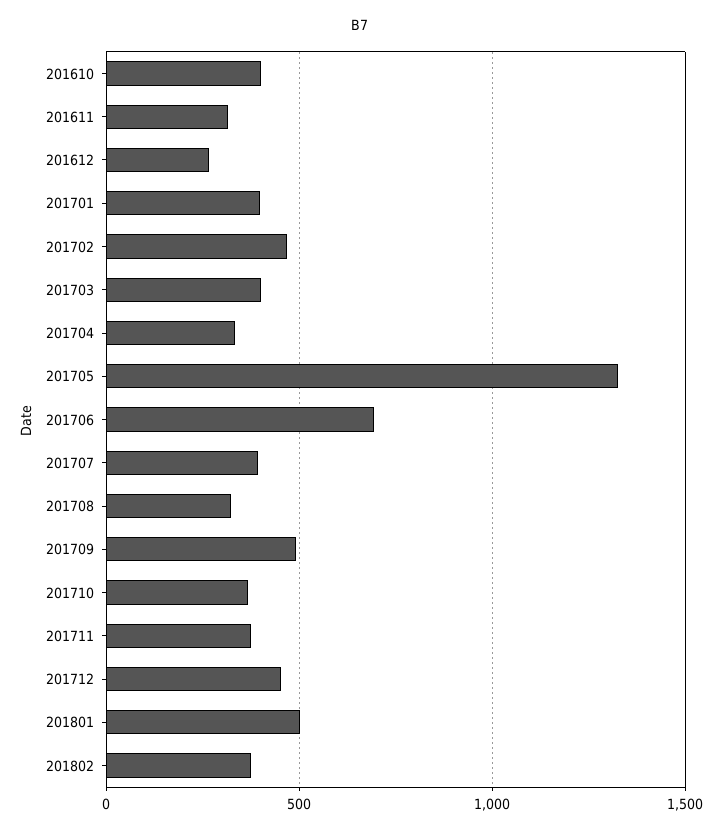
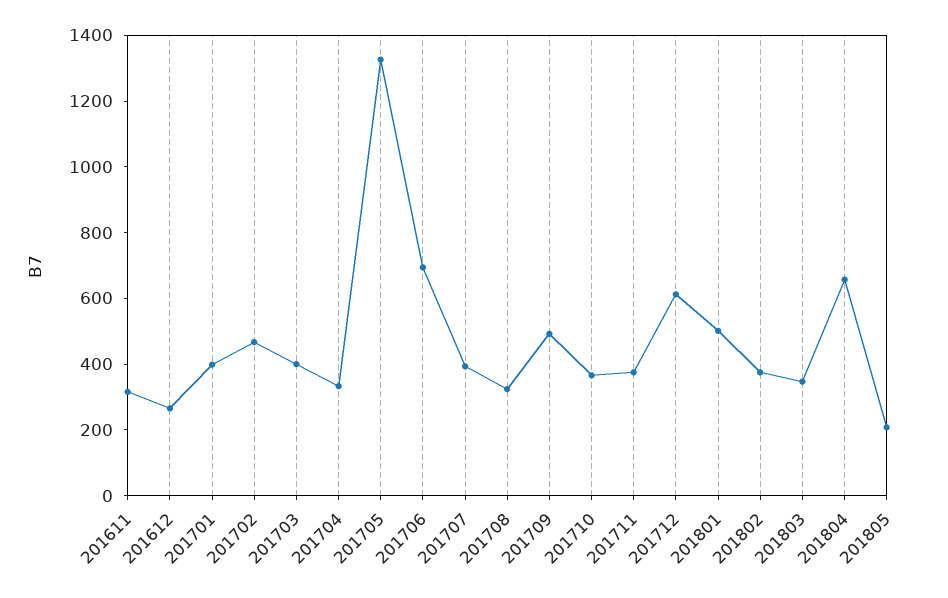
201610: 400 -> none
201712: 450 -> 600
201803: none -> 350
201804: none -> 650
201805: none -> 200

